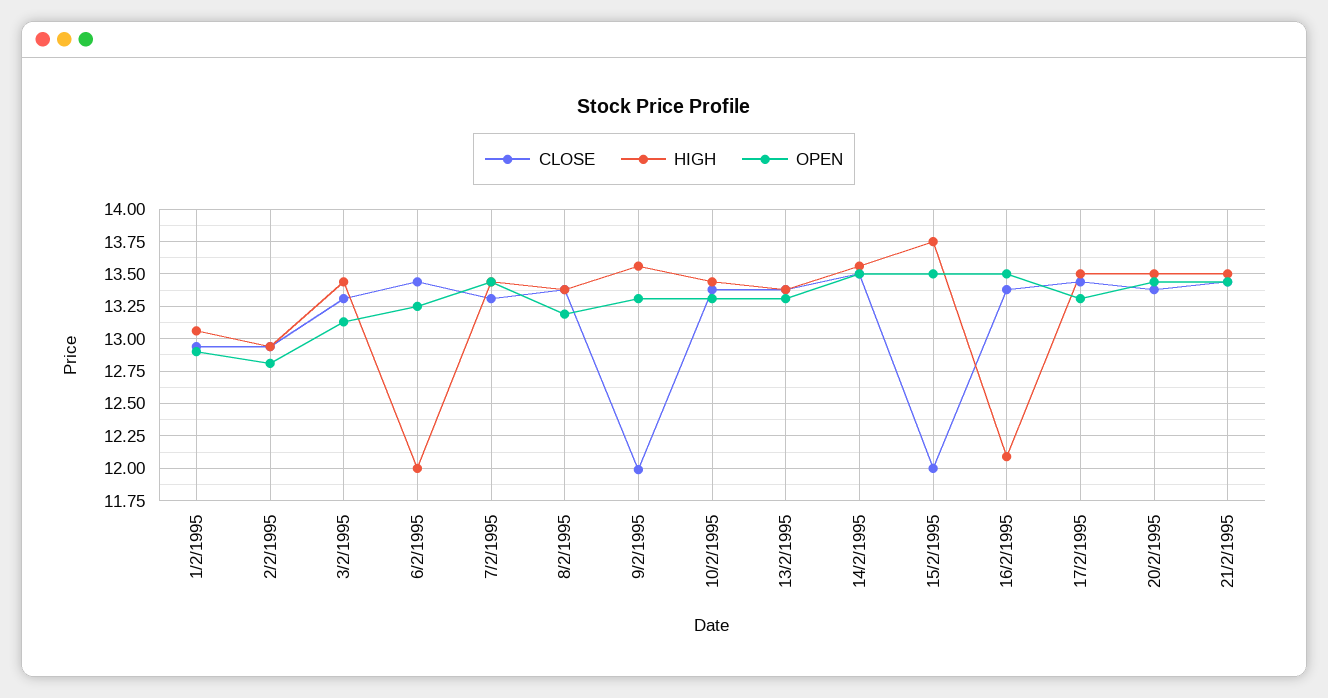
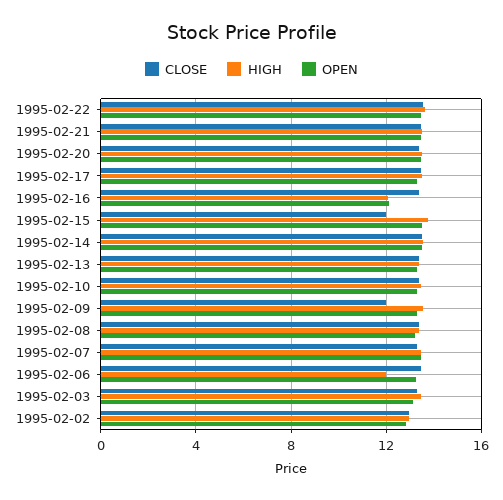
CLOSE, 1/2/1995: 12.95 -> none
HIGH, 1/2/1995: 13.05 -> none
OPEN, 1/2/1995: 12.9 -> none
OPEN, 16/2/1995: 13.5 -> 12
CLOSE, 1995-02-22: none -> 13.5
HIGH, 1995-02-22: none -> 13.5
OPEN, 1995-02-22: none -> 13.5

